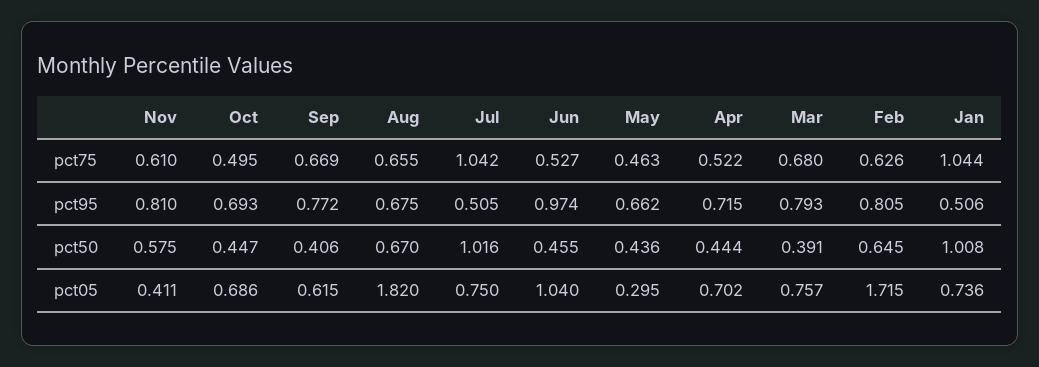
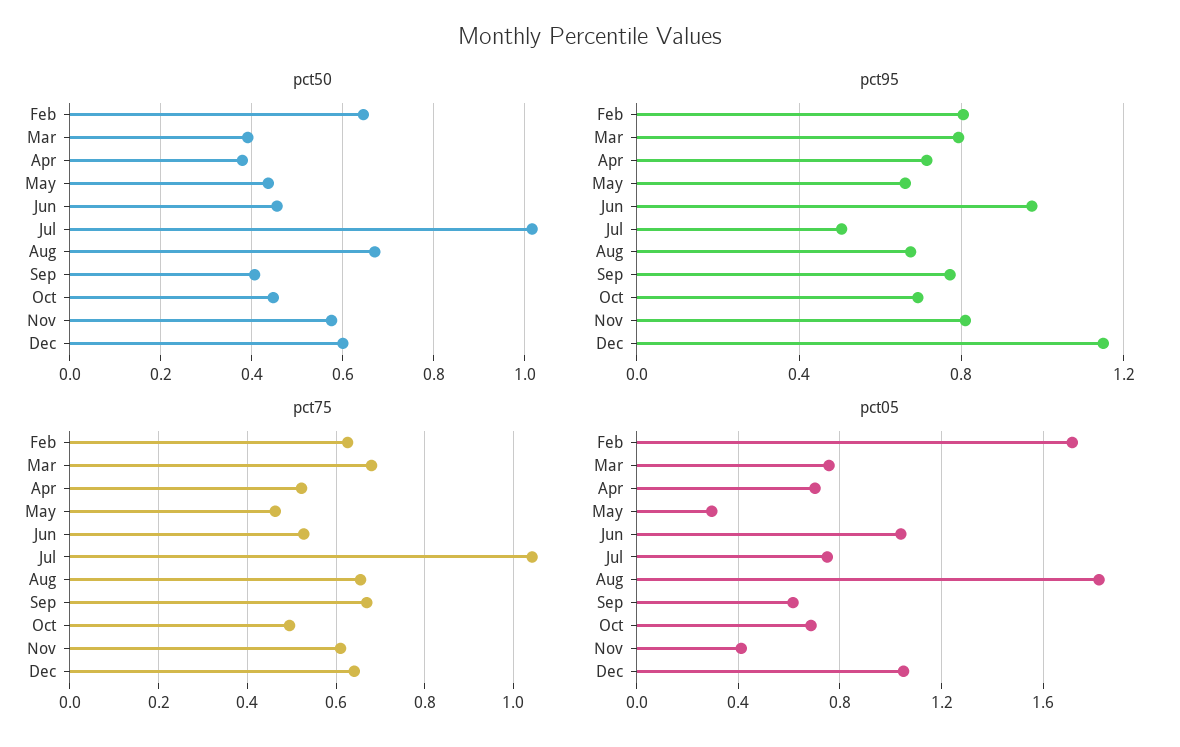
pct75, Jan: 1.044 -> none
pct95, Jan: 0.506 -> none
pct50, Apr: 0.444 -> 0.38
pct50, Jan: 1.008 -> none
pct05, Jan: 0.736 -> none
pct50, Dec: none -> 0.6
pct95, Dec: none -> 1.15
pct75, Dec: none -> 0.64
pct05, Dec: none -> 1.05

